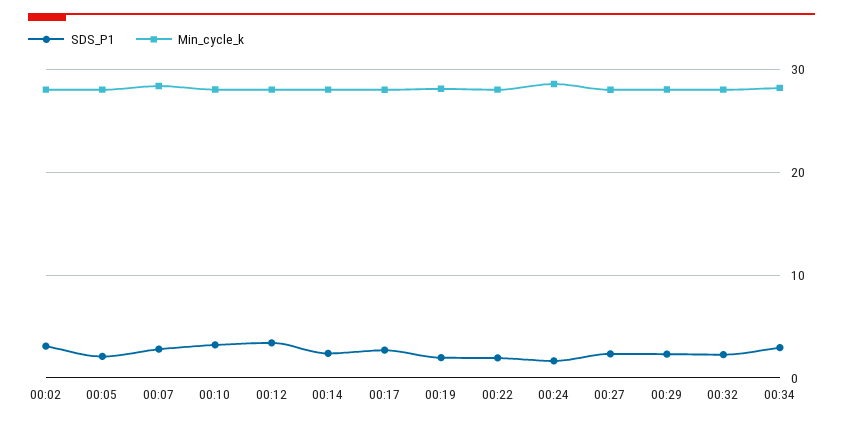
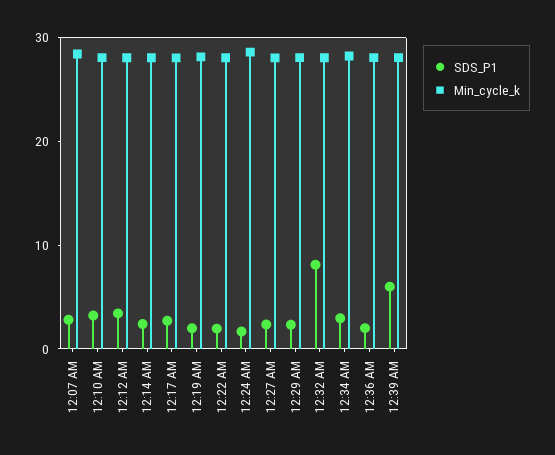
SDS_P1, 00:02: 3 -> none
Min_cycle_k, 00:02: 28 -> none
SDS_P1, 00:05: 2 -> none
Min_cycle_k, 00:05: 28 -> none
SDS_P1, 00:32: 2 -> 8
SDS_P1, 12:36 AM: none -> 2
Min_cycle_k, 12:36 AM: none -> 28
SDS_P1, 12:39 AM: none -> 6
Min_cycle_k, 12:39 AM: none -> 28

